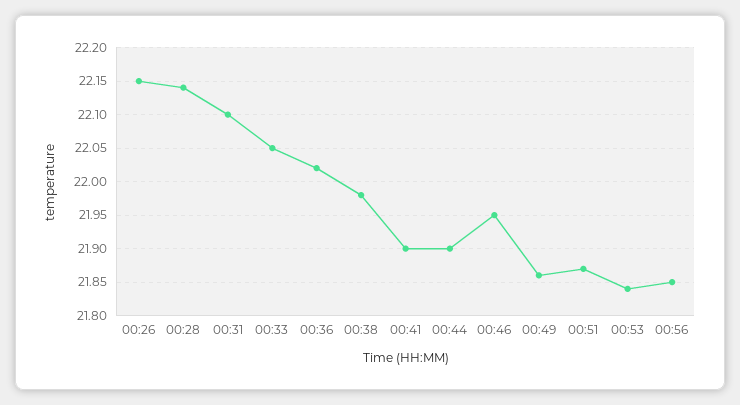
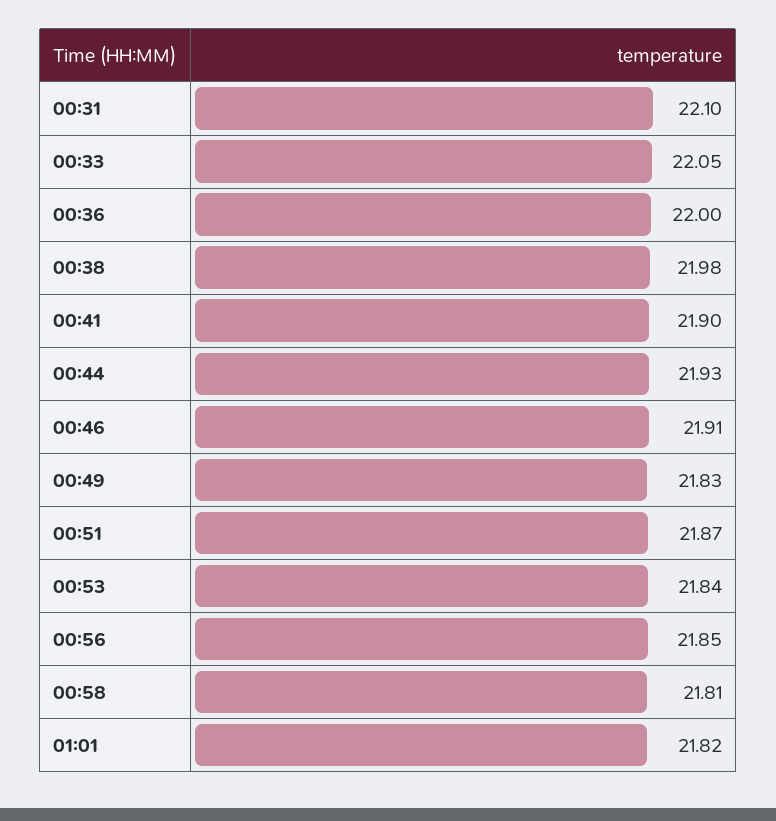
00:26: 22.15 -> none
00:28: 22.14 -> none
00:36: 22.02 -> 22
00:44: 21.9 -> 21.93
00:46: 21.95 -> 21.91
00:49: 21.86 -> 21.83
00:58: none -> 21.81
01:01: none -> 21.82

